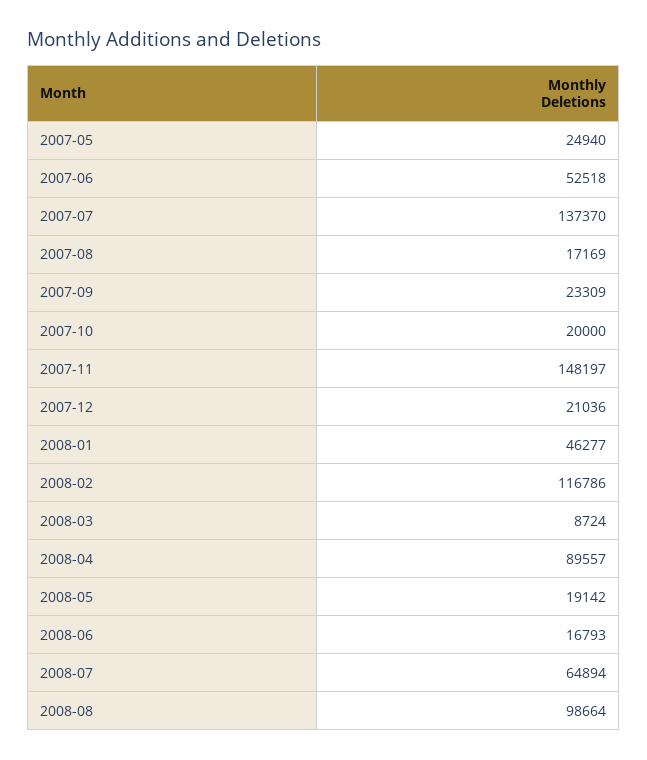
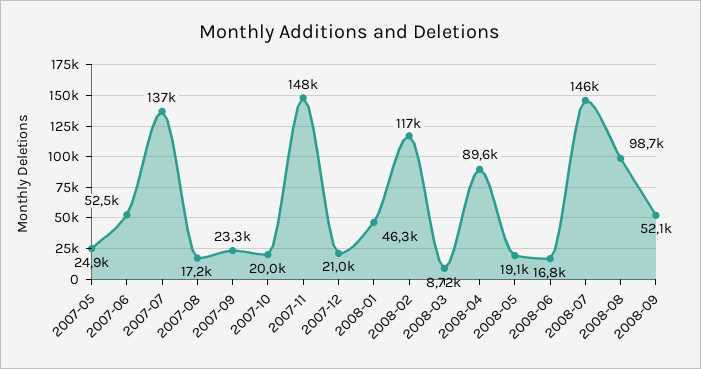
2008-07: 64894 -> 146000
2008-09: none -> 52100

